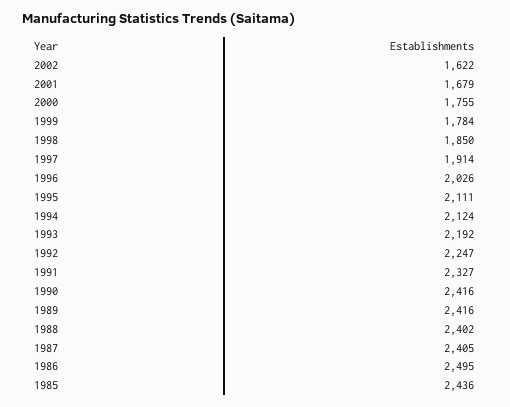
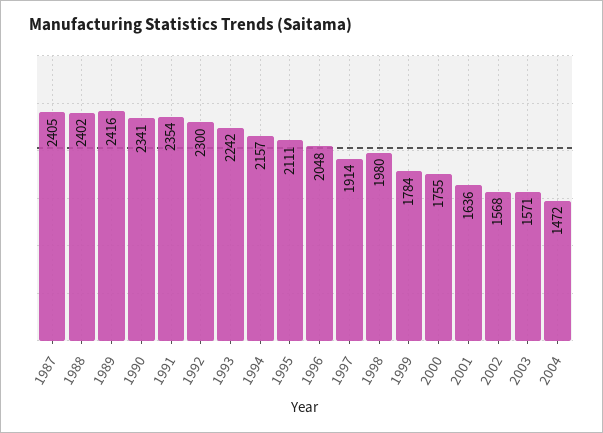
2002: 1622 -> 1568
2001: 1679 -> 1636
1998: 1850 -> 1980
1996: 2026 -> 2048
1994: 2124 -> 2157
1993: 2192 -> 2242
1992: 2247 -> 2300
1991: 2327 -> 2354
1990: 2416 -> 2341
1986: 2495 -> none
1985: 2436 -> none
2003: none -> 1571
2004: none -> 1472

